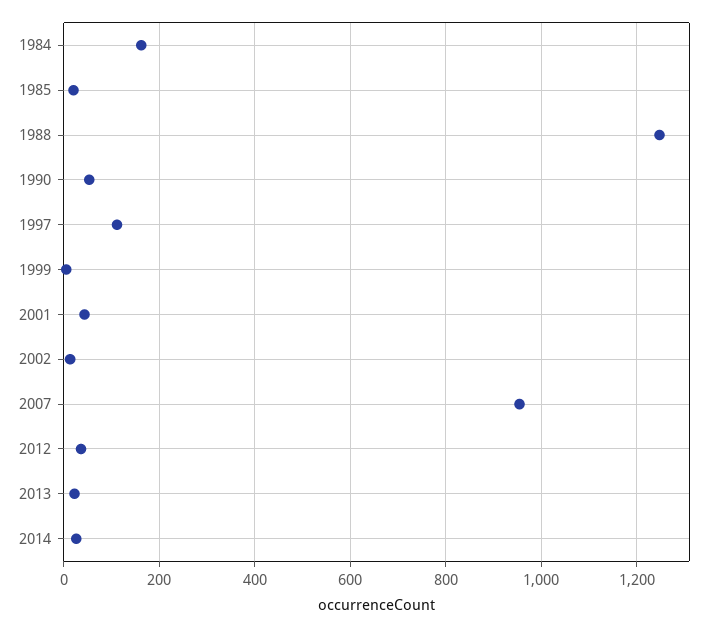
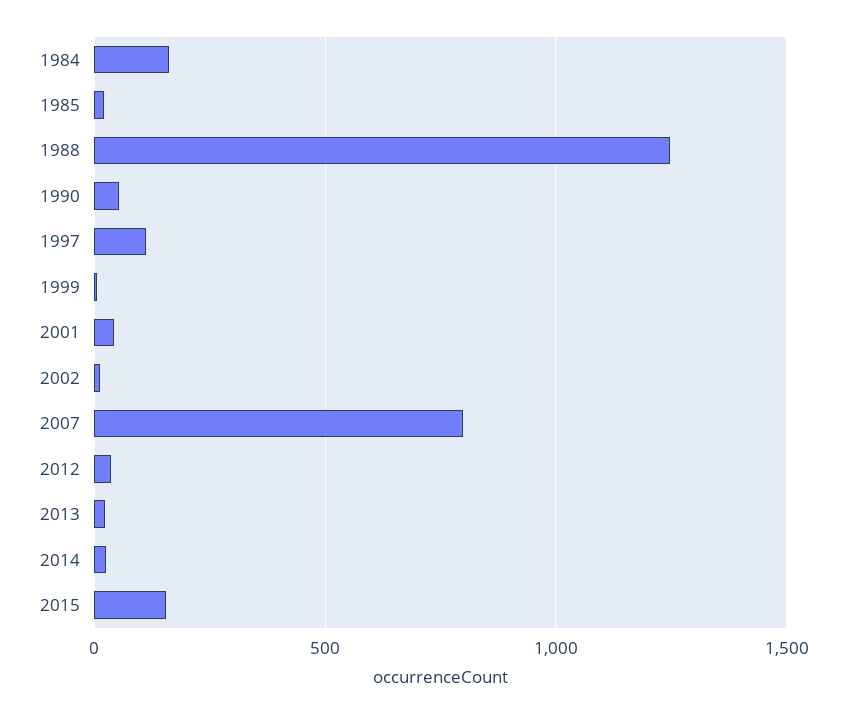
2007: 960 -> 800
2015: none -> 150

